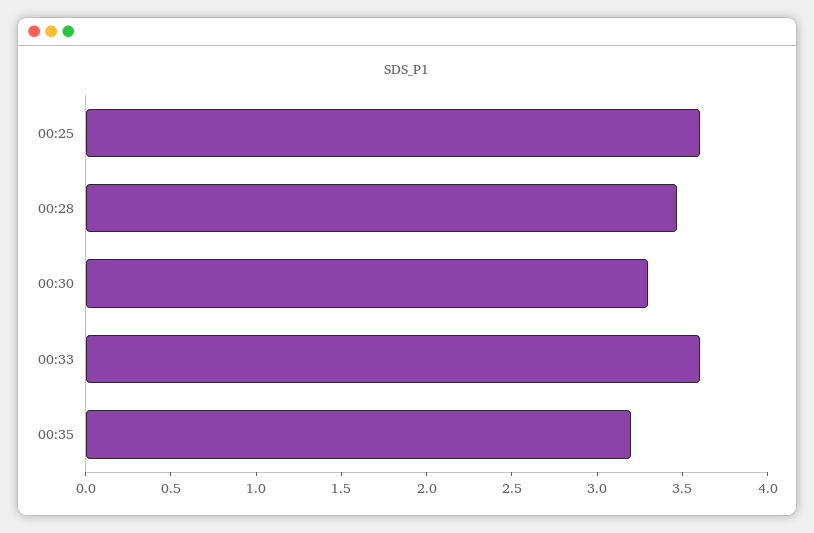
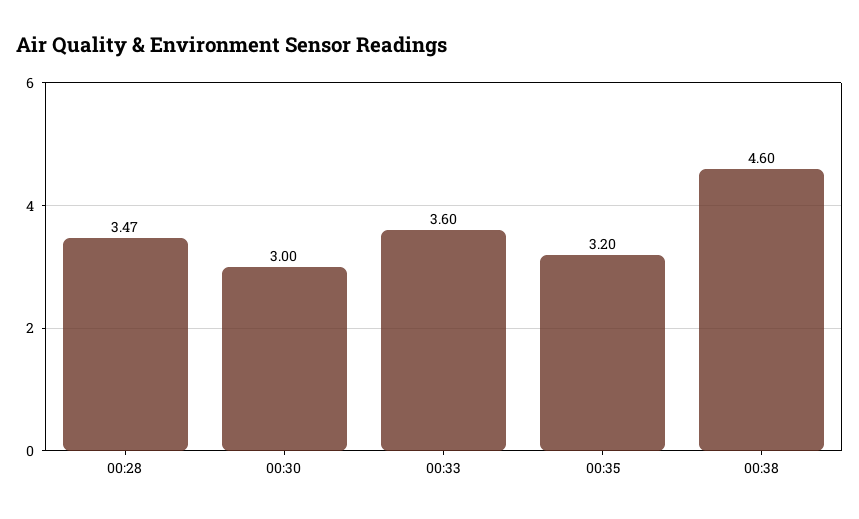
00:25: 3.6 -> none
00:30: 3.3 -> 3
00:38: none -> 4.6

